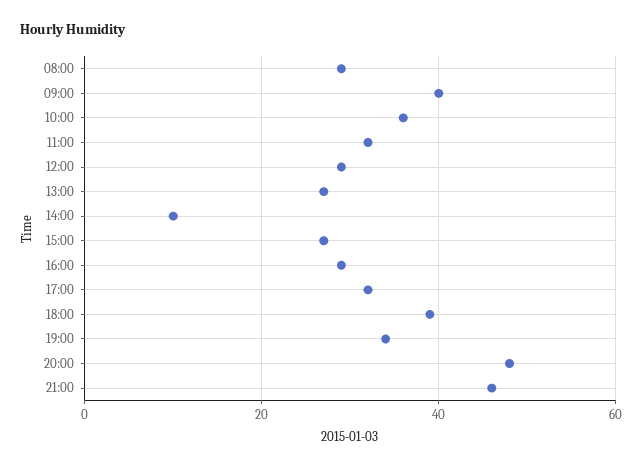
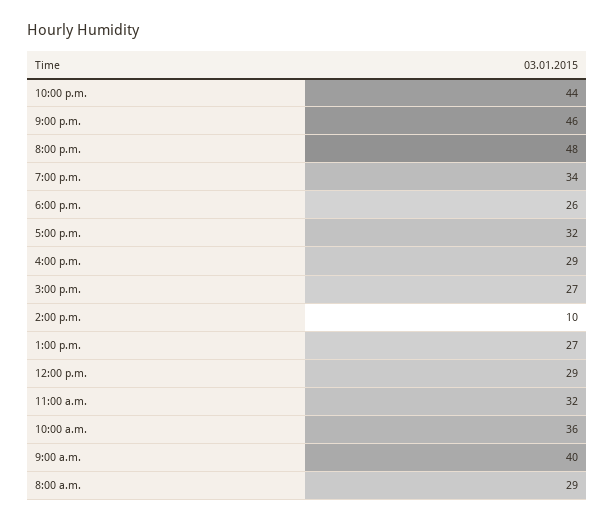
18:00: 40 -> 26
10:00 p.m.: none -> 44

